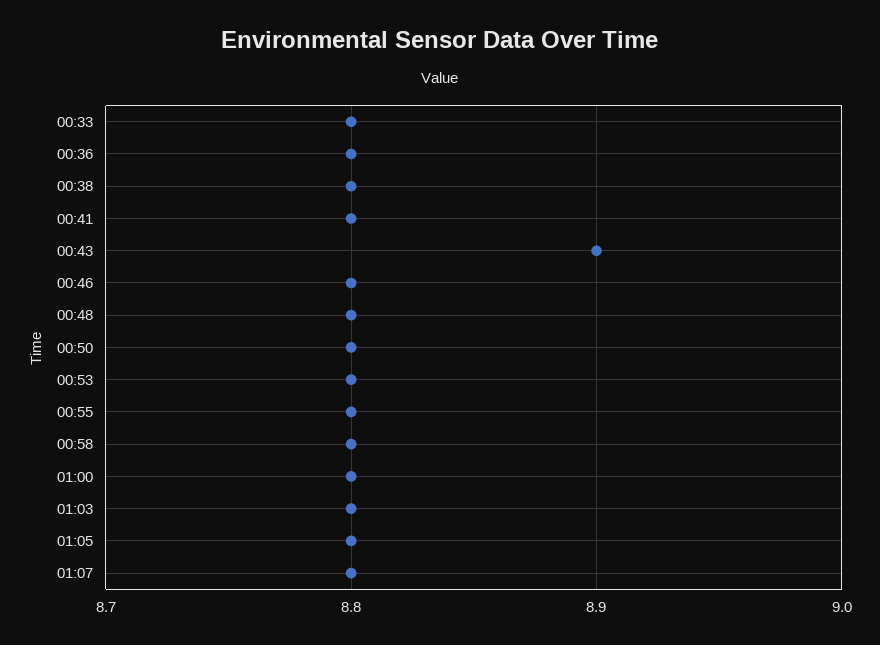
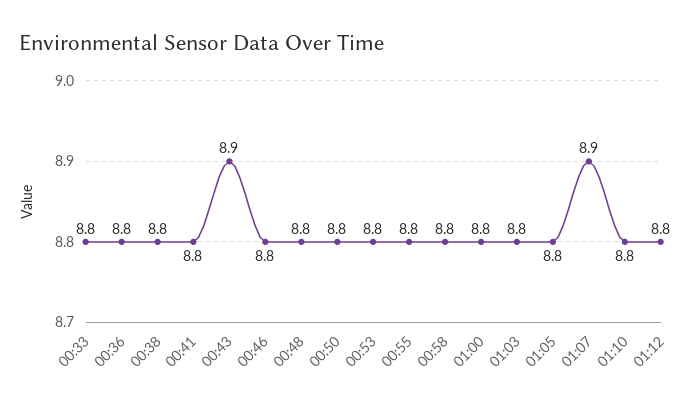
01:07: 8.8 -> 8.9
01:10: none -> 8.8
01:12: none -> 8.8

